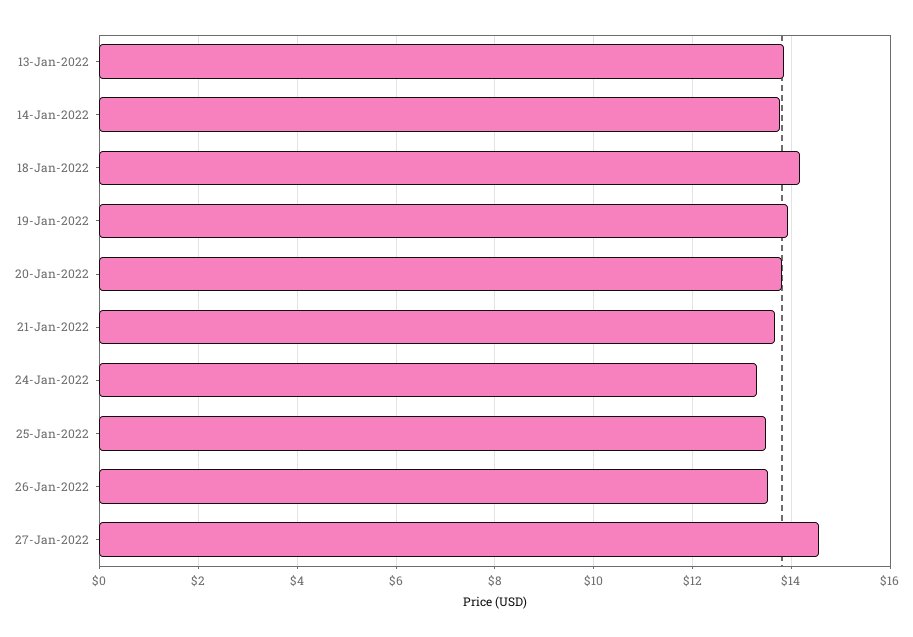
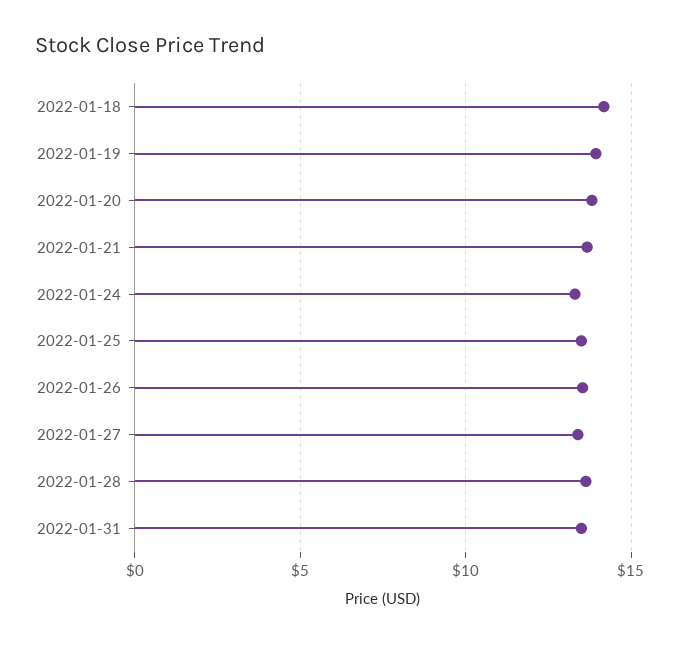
13-Jan-2022: 13.8 -> none
14-Jan-2022: 13.8 -> none
27-Jan-2022: 14.6 -> 13.5
2022-01-28: none -> 13.5
2022-01-31: none -> 13.5

